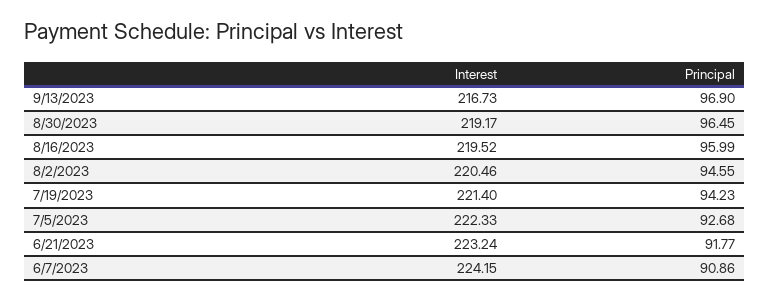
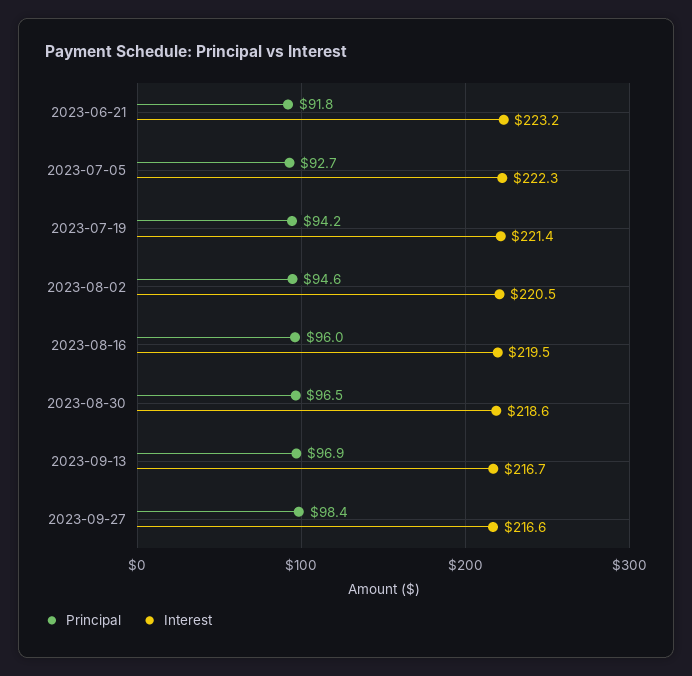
Interest, 8/30/2023: 219.17 -> 218.6
Interest, 6/7/2023: 224.15 -> none
Principal, 6/7/2023: 90.86 -> none
Principal, 2023-09-27: none -> 98.4
Interest, 2023-09-27: none -> 216.6

